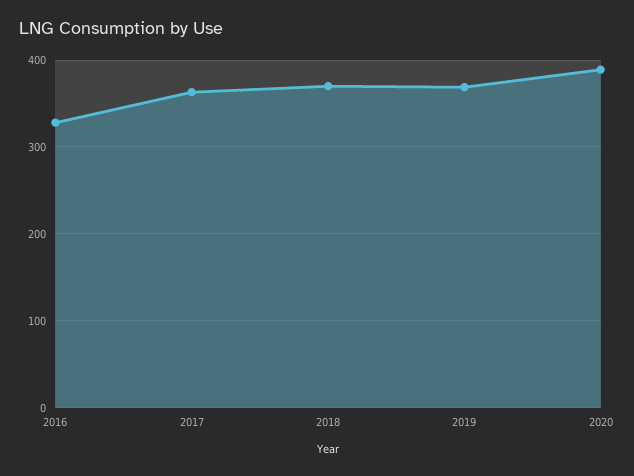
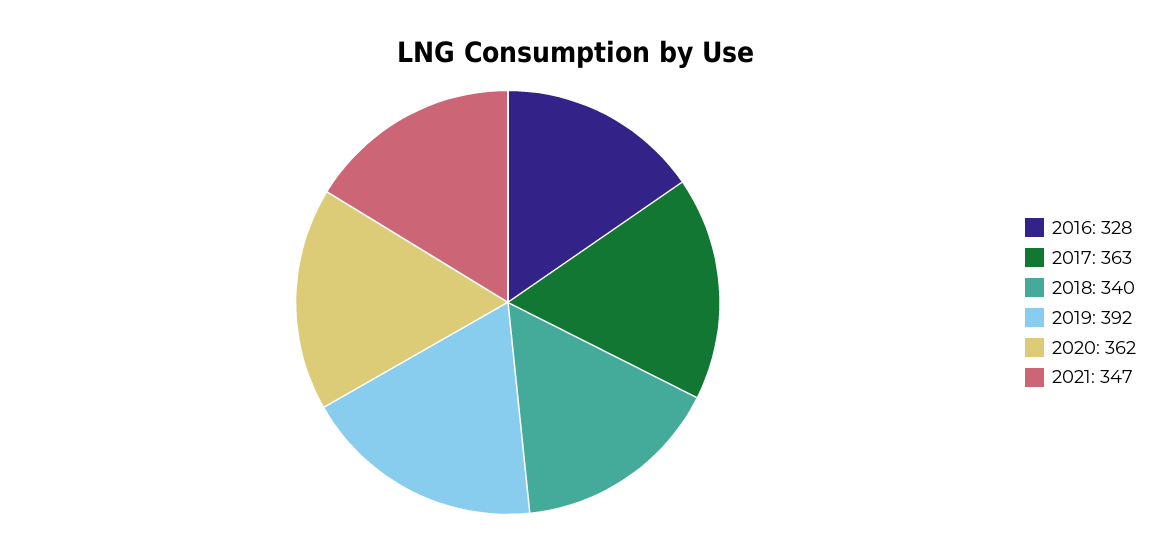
2018: 370 -> 340
2019: 370 -> 392
2020: 390 -> 362
2021: none -> 347

